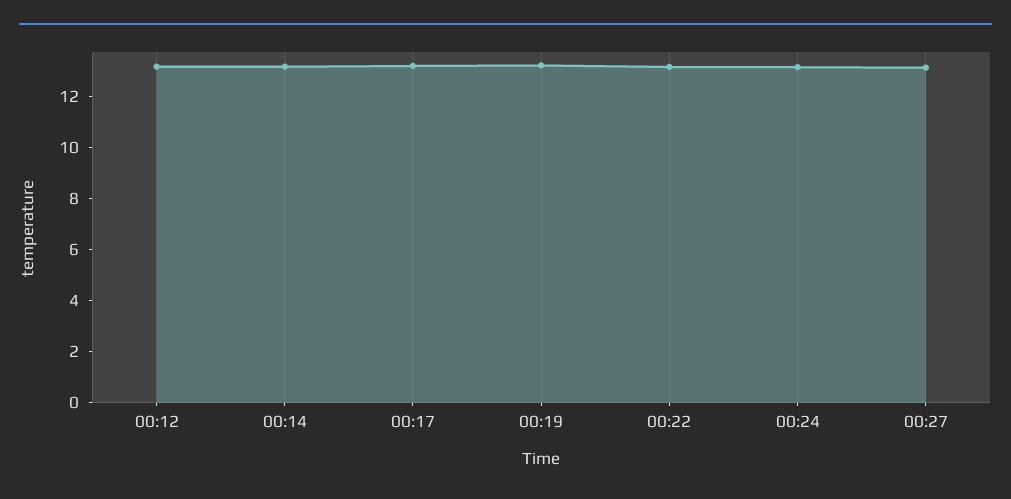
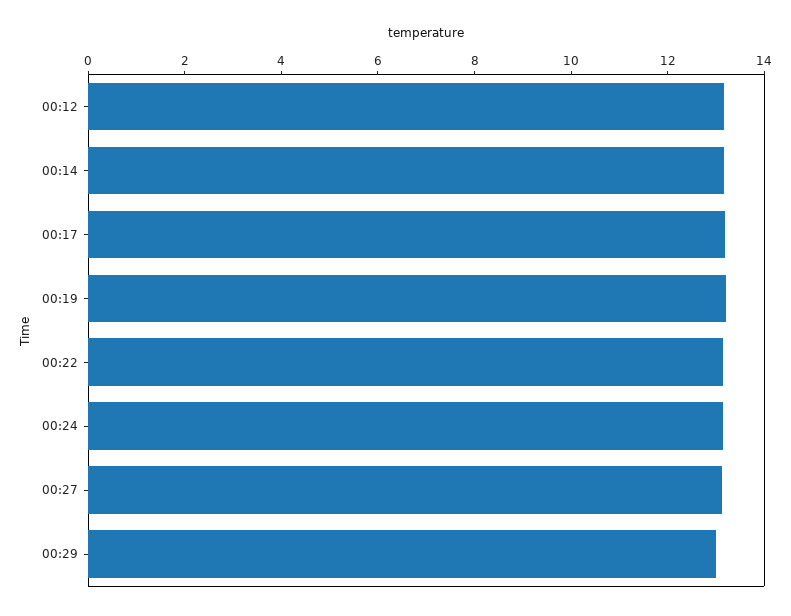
00:29: none -> 13

